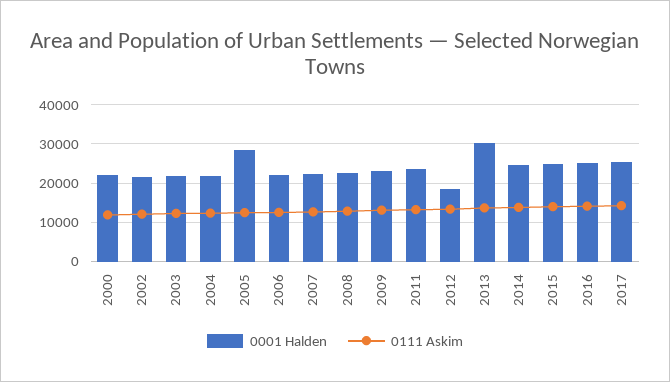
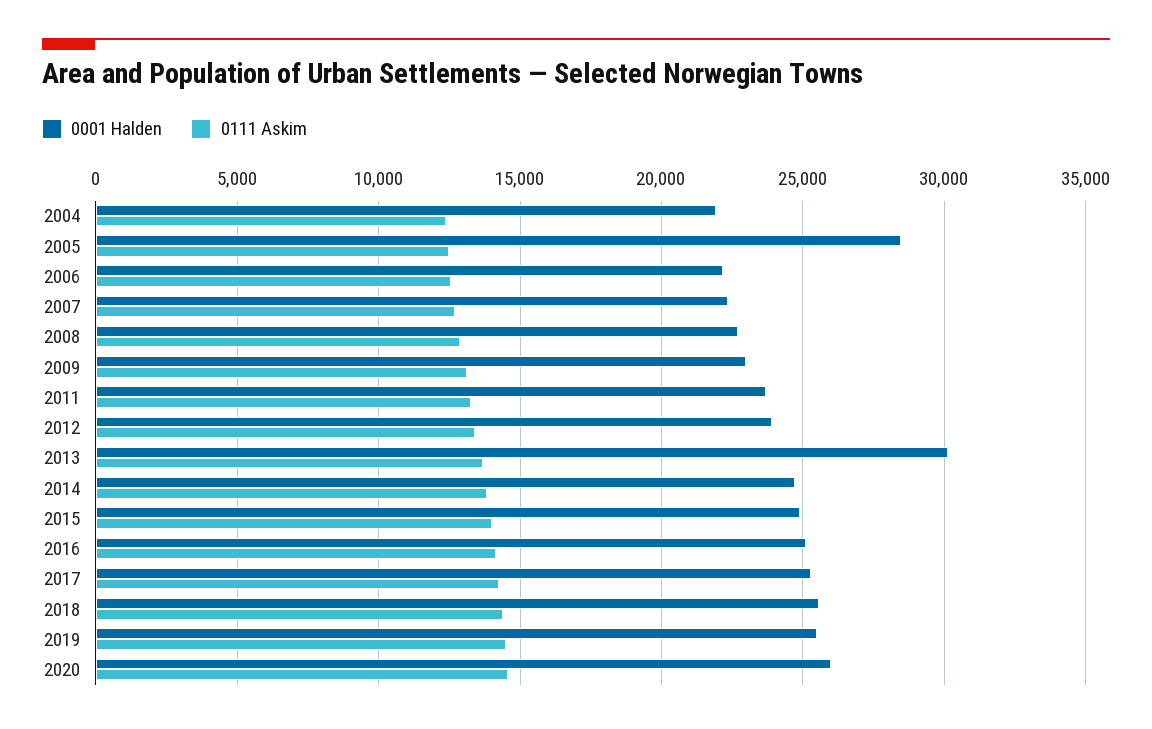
0001 Halden, 2000: 22000 -> none
0111 Askim, 2000: 12000 -> none
0001 Halden, 2002: 22000 -> none
0111 Askim, 2002: 12000 -> none
0001 Halden, 2003: 22000 -> none
0111 Askim, 2003: 12000 -> none
0001 Halden, 2012: 18000 -> 24000
0001 Halden, 2018: none -> 25500
0111 Askim, 2018: none -> 14500
0001 Halden, 2019: none -> 25500
0111 Askim, 2019: none -> 14500
0001 Halden, 2020: none -> 26000
0111 Askim, 2020: none -> 14500

